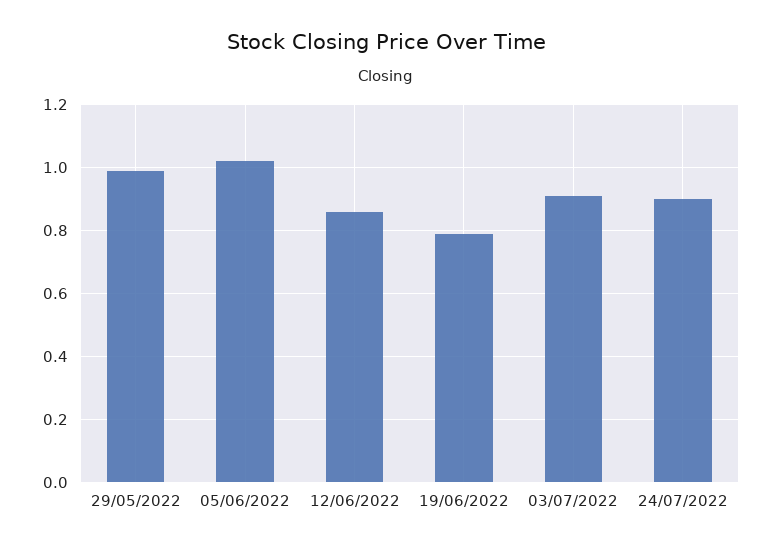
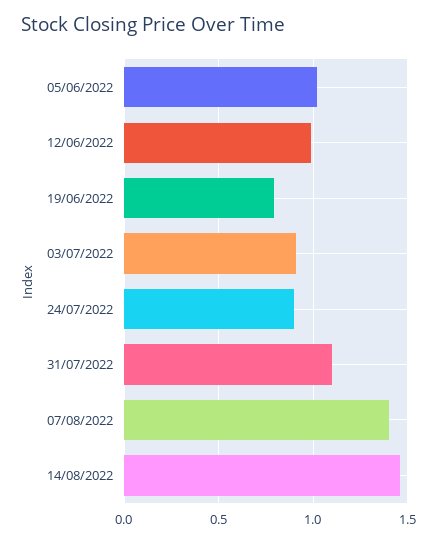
29/05/2022: 1 -> none
12/06/2022: 0.85 -> 1
31/07/2022: none -> 1.1
07/08/2022: none -> 1.4
14/08/2022: none -> 1.45

